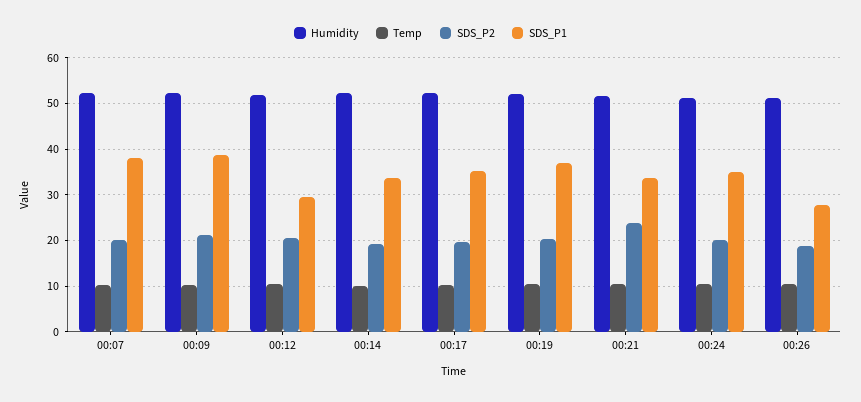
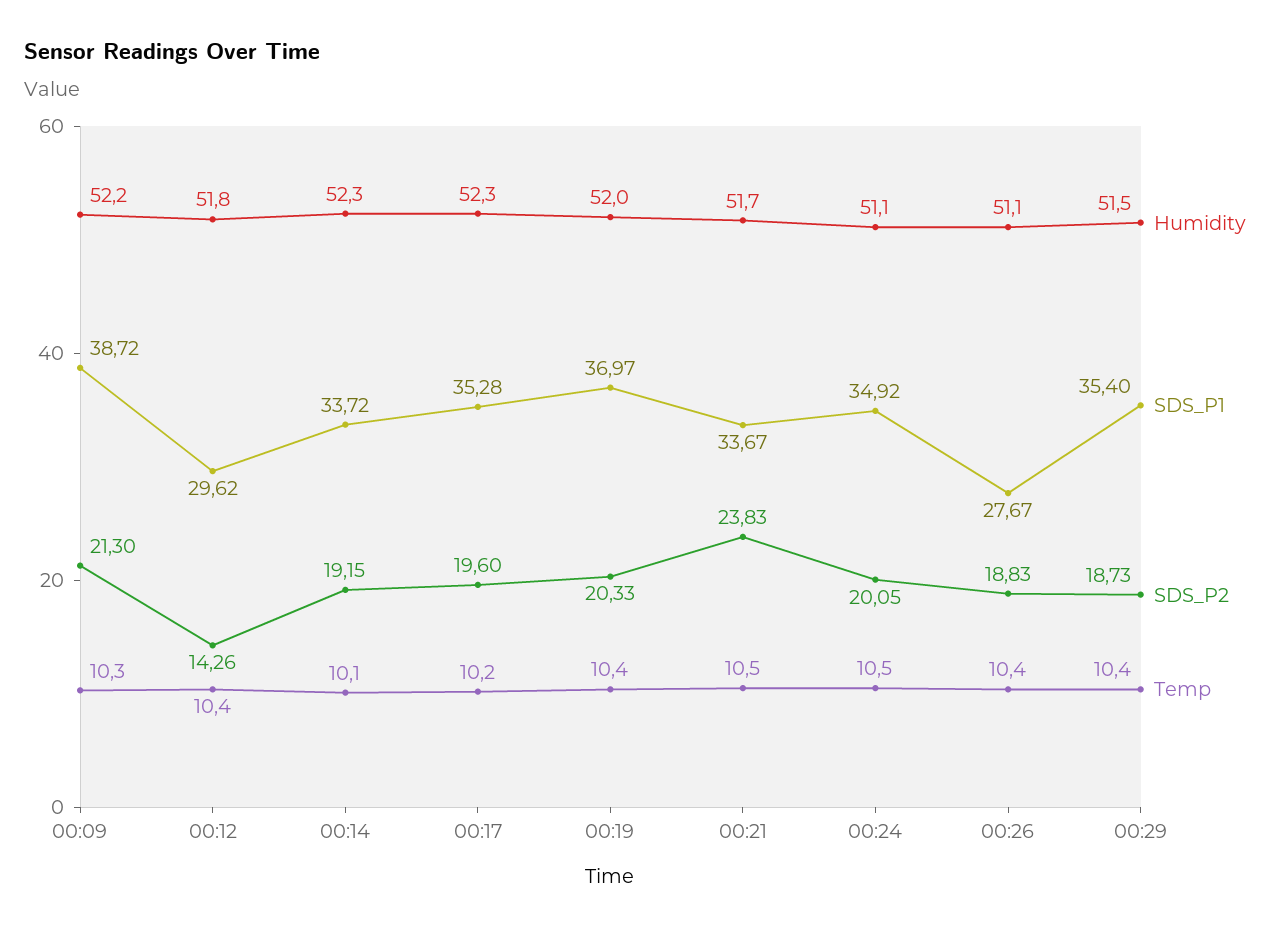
Humidity, 00:07: 52 -> none
Temp, 00:07: 10 -> none
SDS_P2, 00:07: 20 -> none
SDS_P1, 00:07: 38 -> none
SDS_P2, 00:12: 20 -> 14.26
Humidity, 00:29: none -> 51.5
SDS_P1, 00:29: none -> 35.4
SDS_P2, 00:29: none -> 18.73
Temp, 00:29: none -> 10.4

